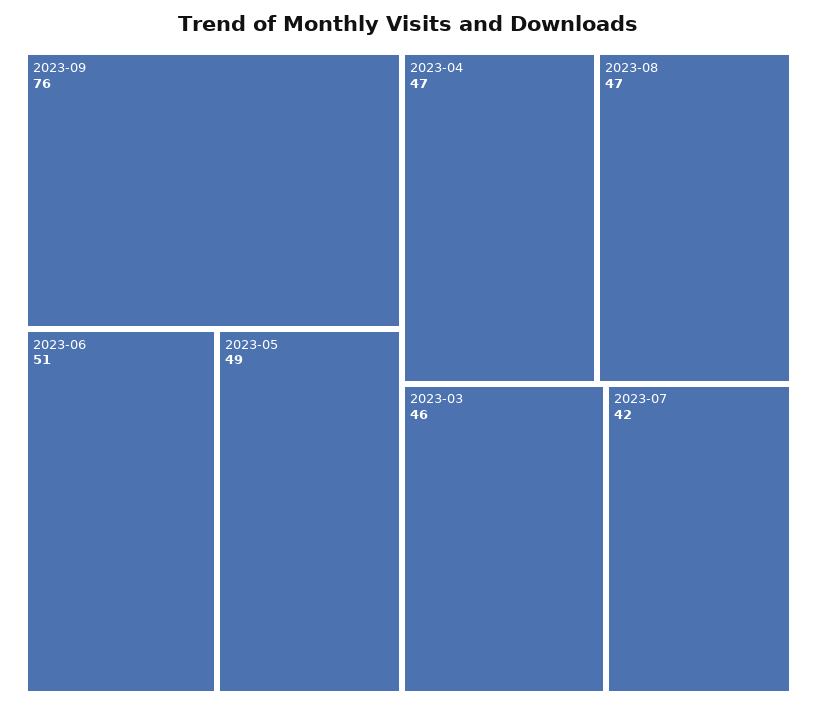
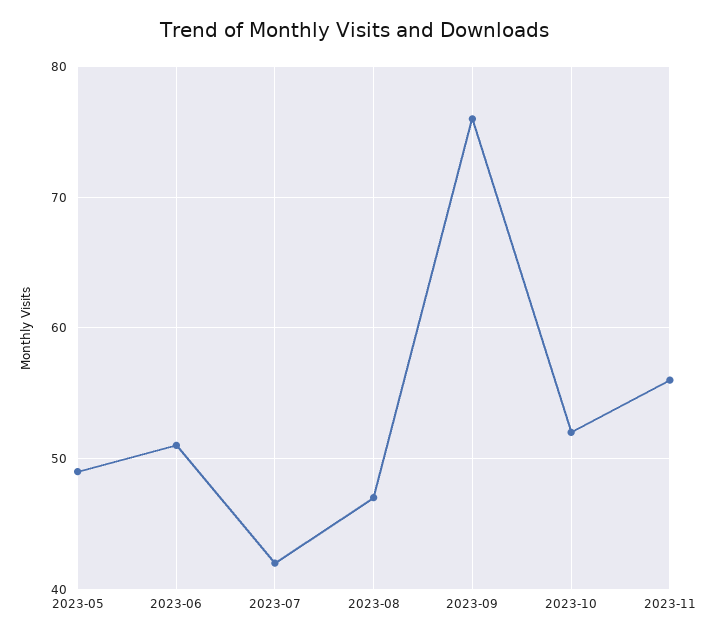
2023-04: 47 -> none
2023-03: 46 -> none
2023-10: none -> 52
2023-11: none -> 56

